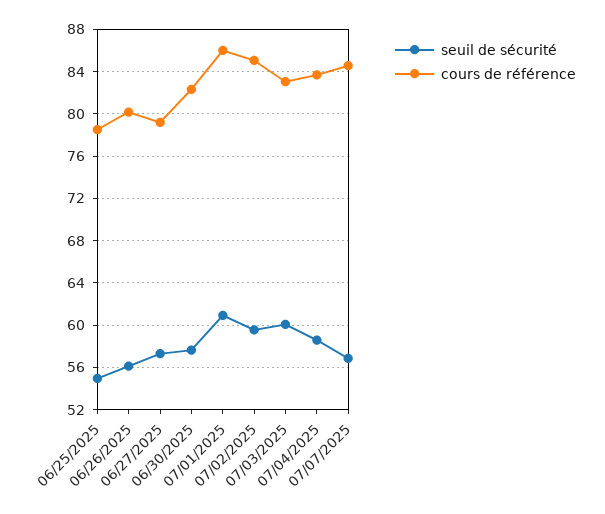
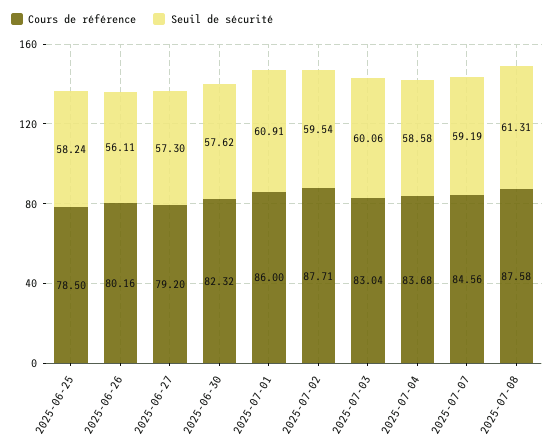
seuil de sécurité, 06/25/2025: 55 -> 58.24
cours de référence, 07/02/2025: 85 -> 87.71
seuil de sécurité, 07/07/2025: 57 -> 59.19
cours de référence, 2025-07-08: none -> 87.58
seuil de sécurité, 2025-07-08: none -> 61.31

